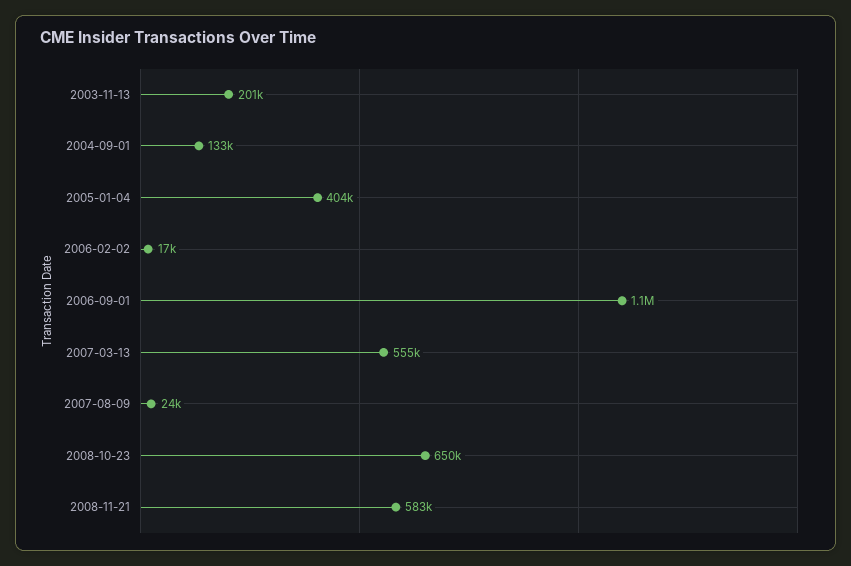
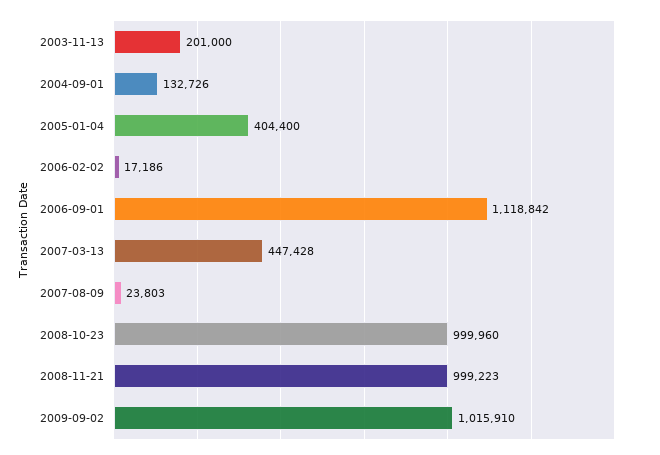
2007-03-13: 555000 -> 447428
2008-10-23: 650000 -> 999960
2008-11-21: 583000 -> 999223
2009-09-02: none -> 1015910

